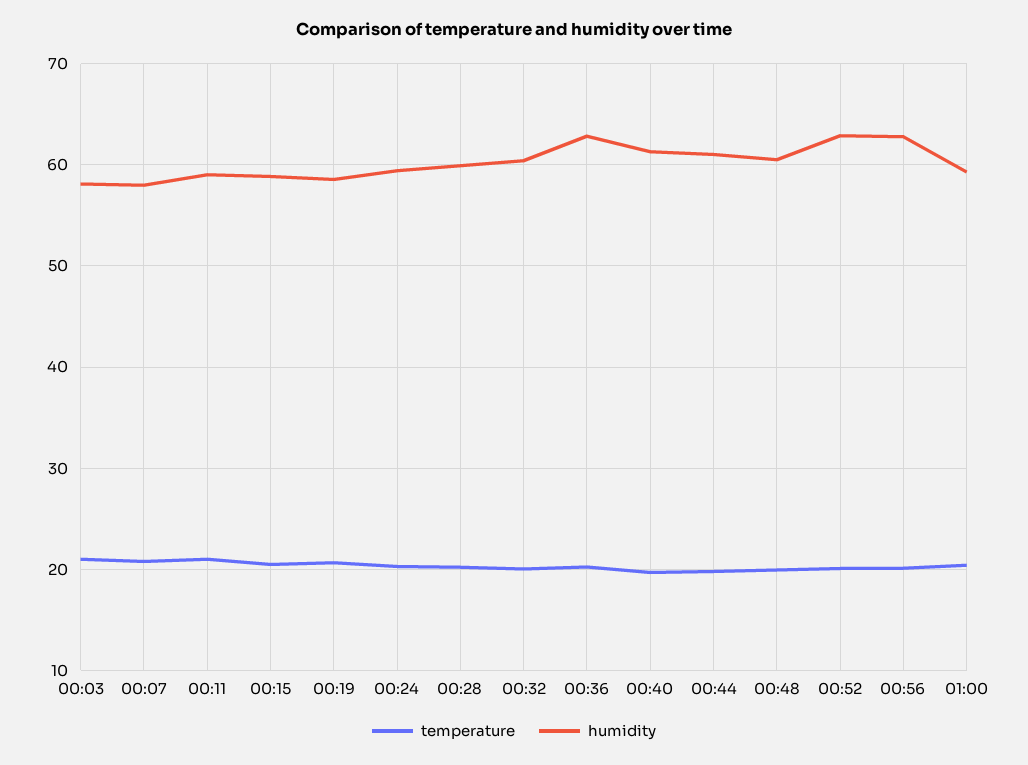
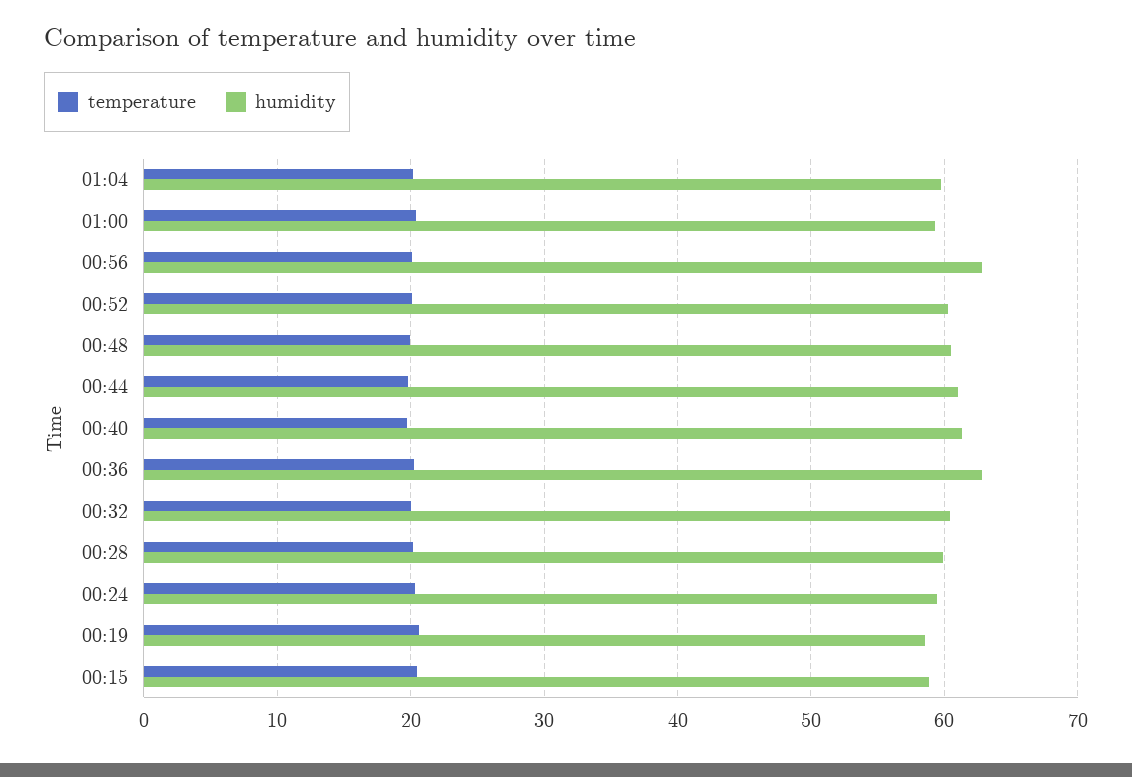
temperature, 00:03: 21 -> none
humidity, 00:03: 58 -> none
temperature, 00:07: 21 -> none
humidity, 00:07: 58 -> none
temperature, 00:11: 21 -> none
humidity, 00:11: 59 -> none
humidity, 00:52: 63 -> 60
temperature, 01:04: none -> 20
humidity, 01:04: none -> 60

